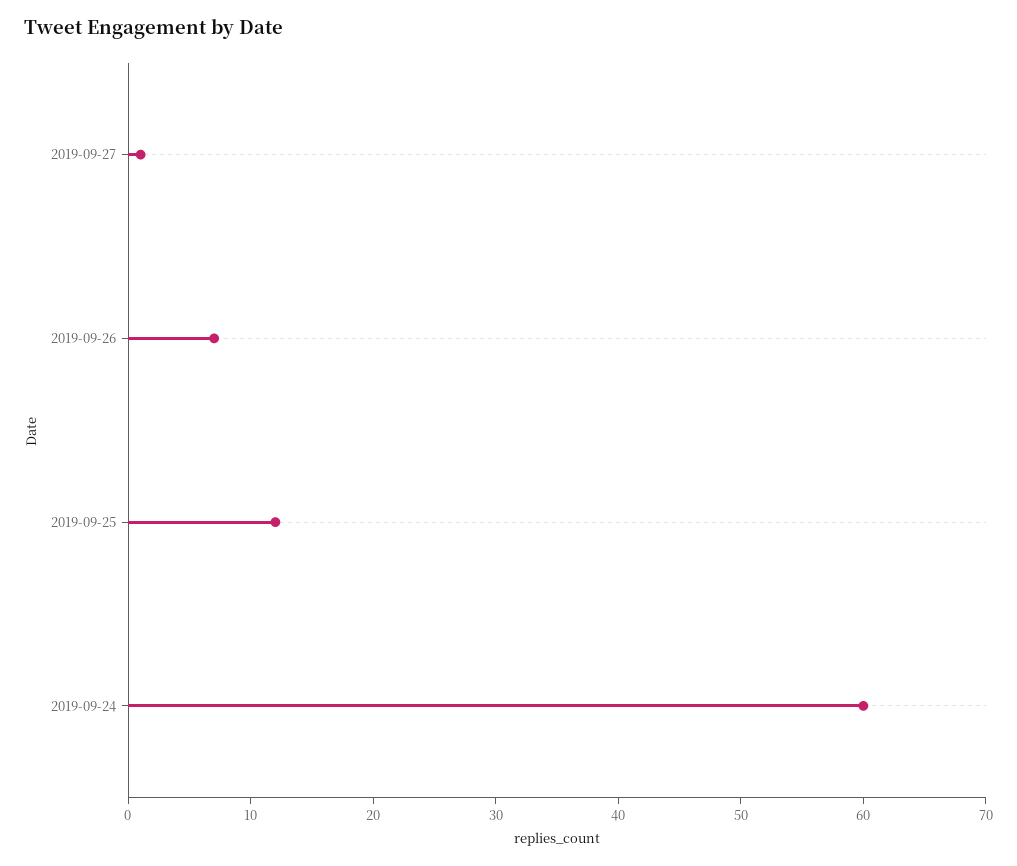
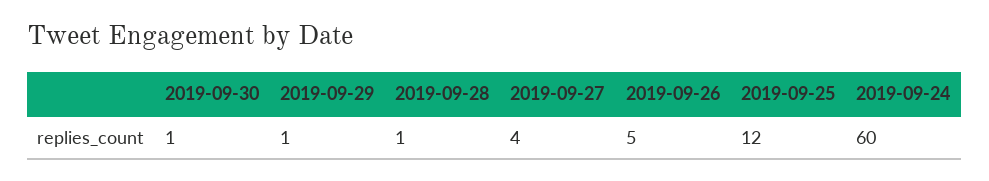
2019-09-27: 1 -> 4
2019-09-26: 7 -> 5
2019-09-30: none -> 1
2019-09-29: none -> 1
2019-09-28: none -> 1

